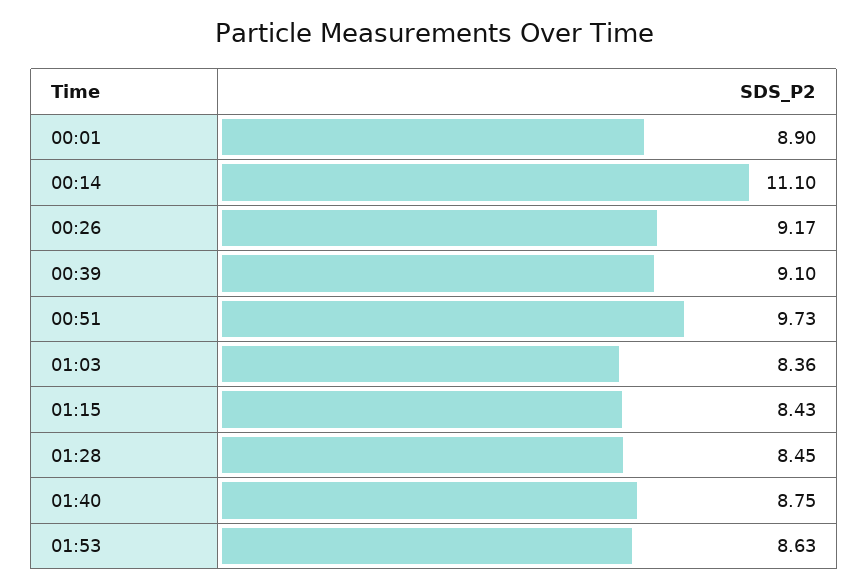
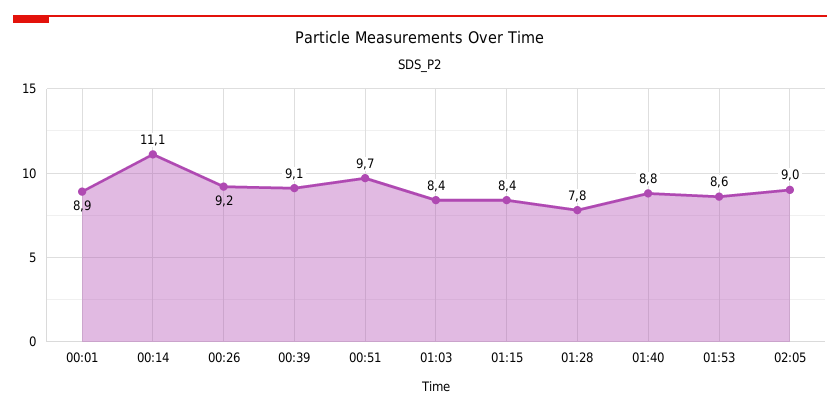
01:28: 8.45 -> 7.8
02:05: none -> 9

